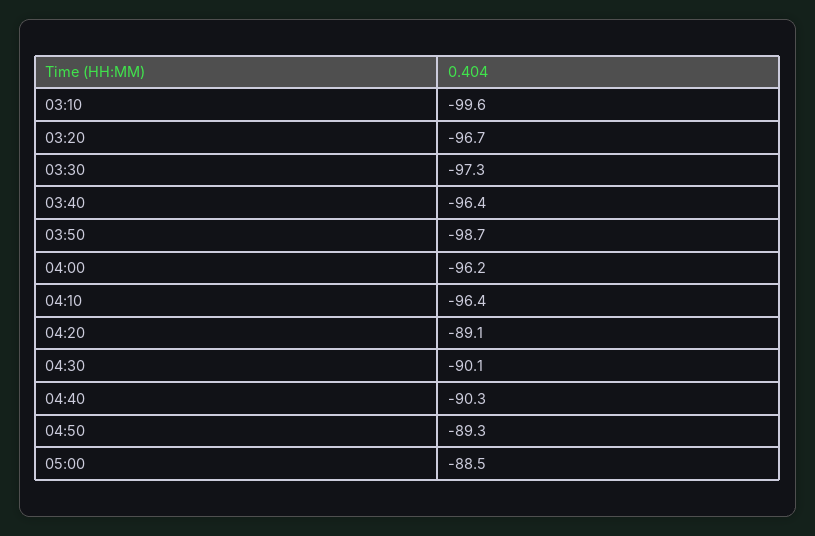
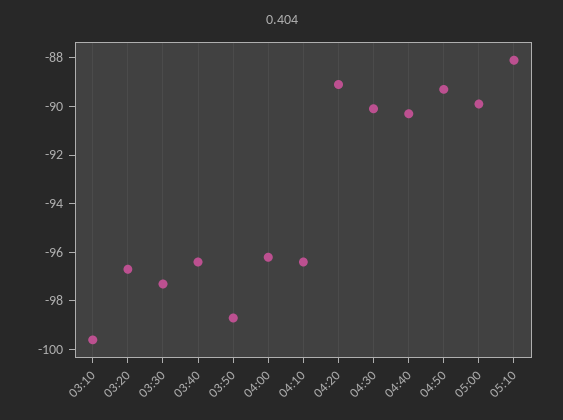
05:00: -88.5 -> -90
05:10: none -> -88

